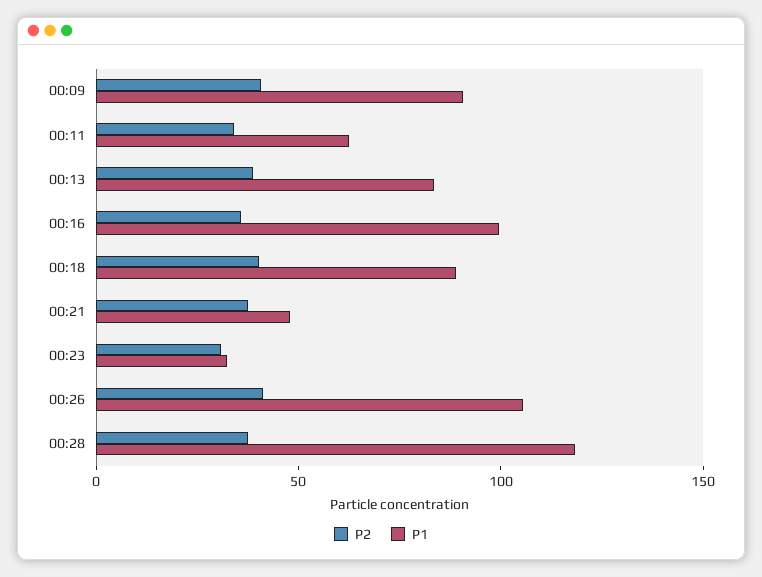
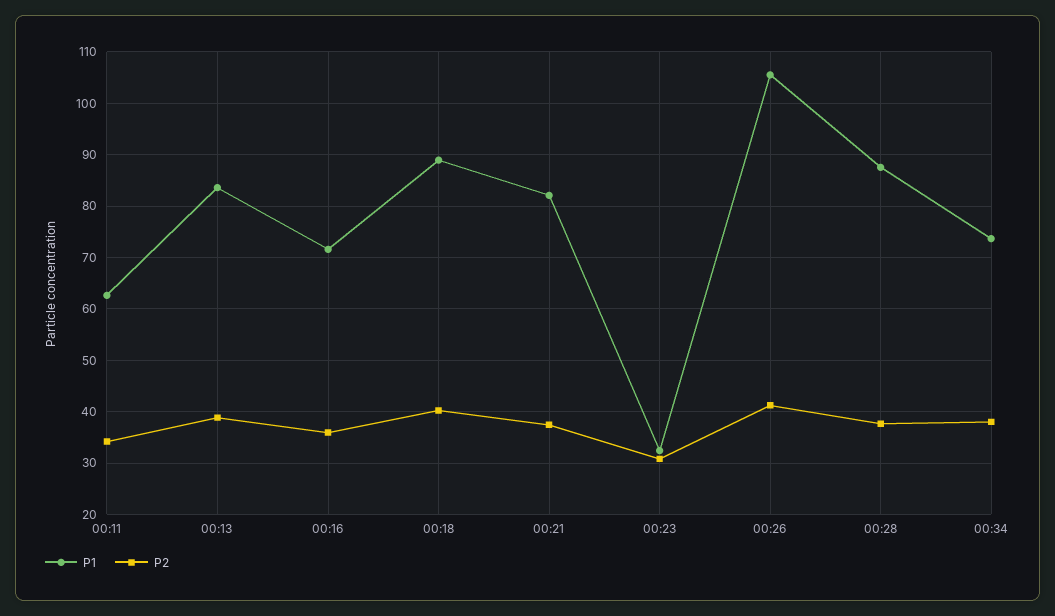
P2, 00:09: 40 -> none
P1, 00:09: 90 -> none
P1, 00:16: 100 -> 72
P1, 00:21: 50 -> 82
P1, 00:28: 120 -> 88
P1, 00:34: none -> 74
P2, 00:34: none -> 38

